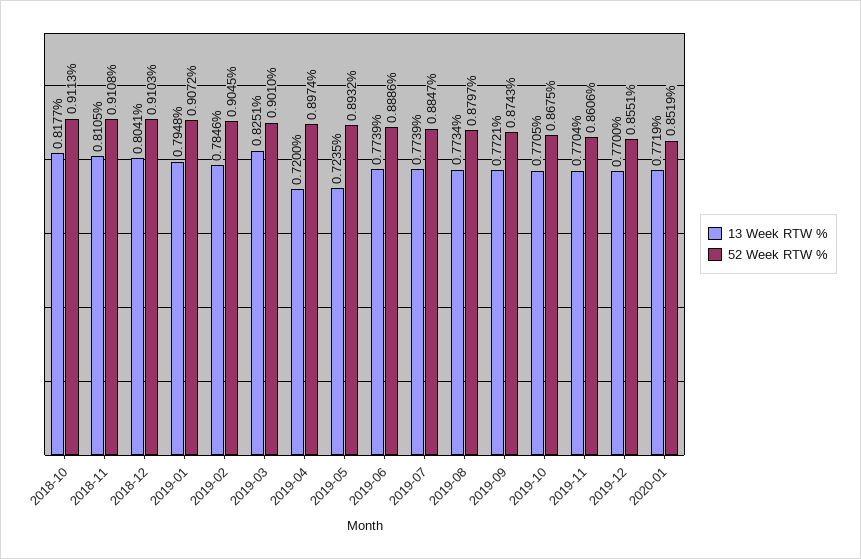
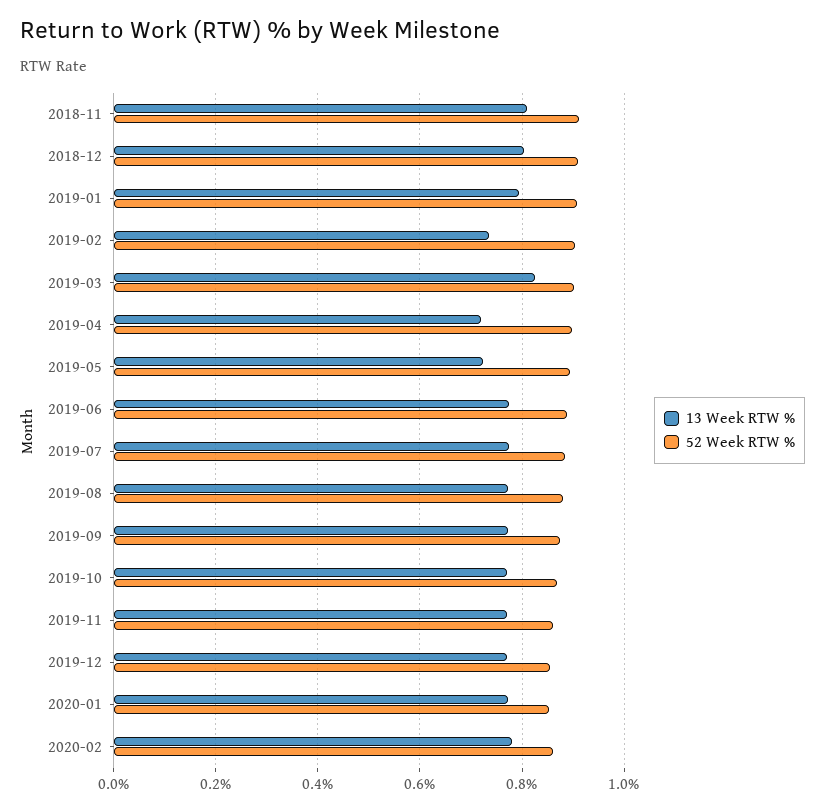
13 Week RTW %, 2018-10: 0.8177 -> none
52 Week RTW %, 2018-10: 0.9113 -> none
13 Week RTW %, 2019-02: 0.7846 -> 0.74
13 Week RTW %, 2020-02: none -> 0.78
52 Week RTW %, 2020-02: none -> 0.86

